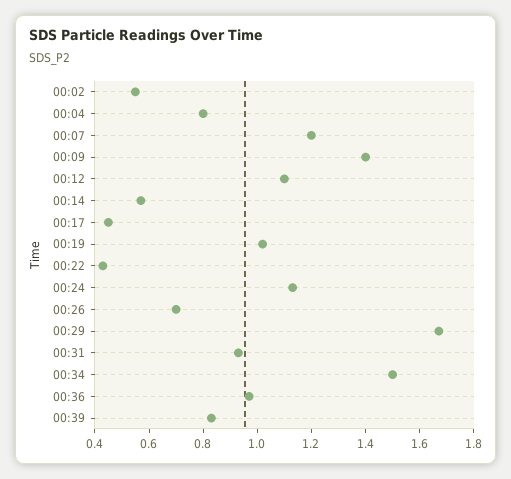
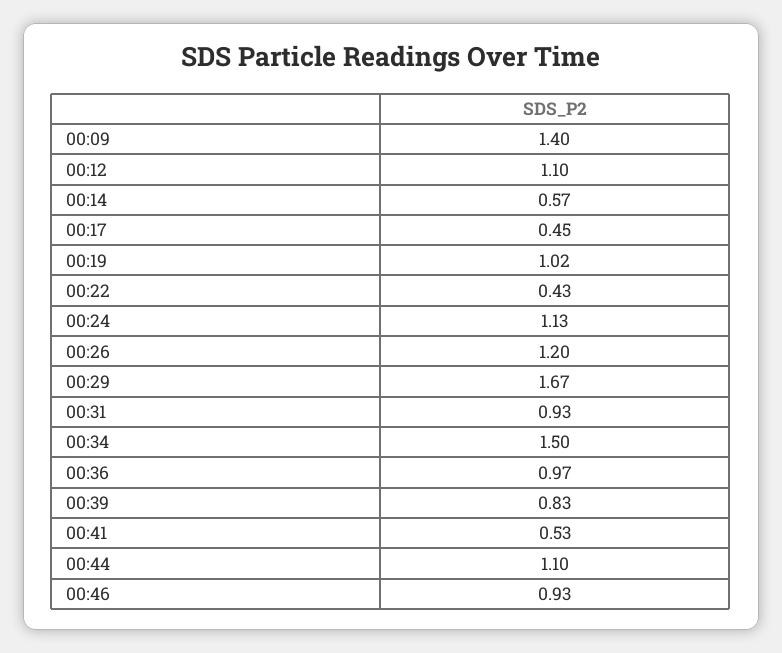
00:02: 0.55 -> none
00:04: 0.8 -> none
00:07: 1.2 -> none
00:26: 0.7 -> 1.2
00:41: none -> 0.53
00:44: none -> 1.1
00:46: none -> 0.93

